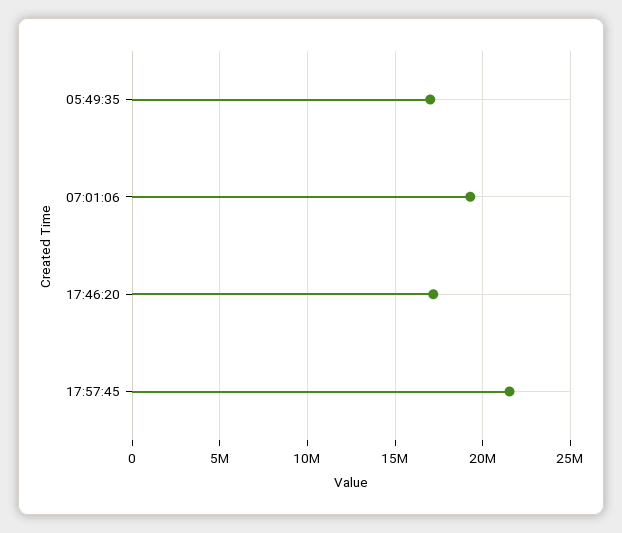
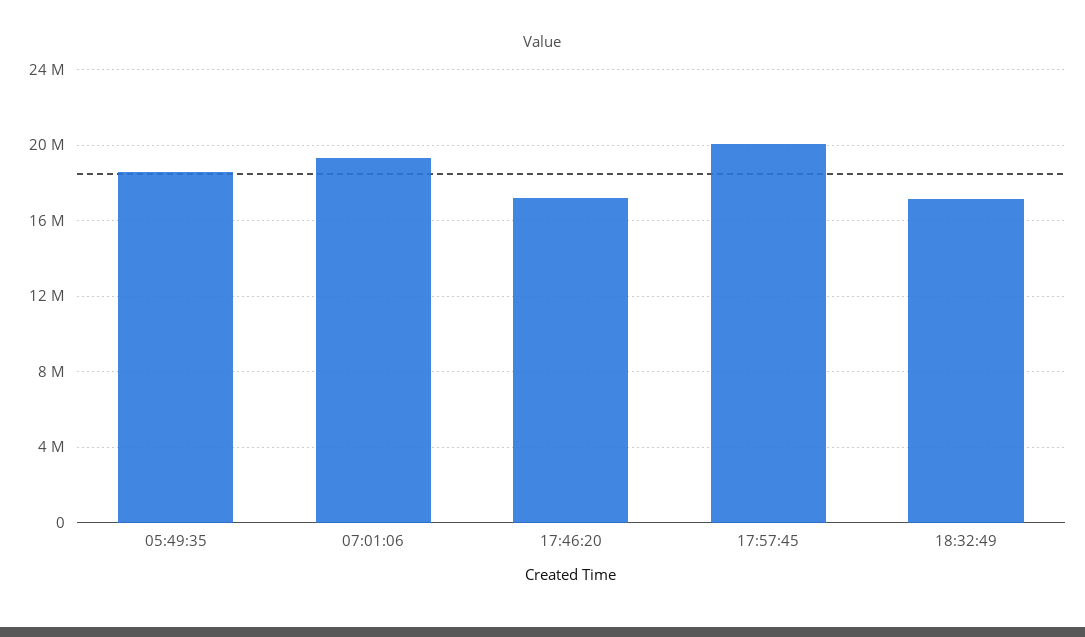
05:49:35: 17000000 -> 18500000
17:57:45: 21500000 -> 20000000
18:32:49: none -> 17000000

